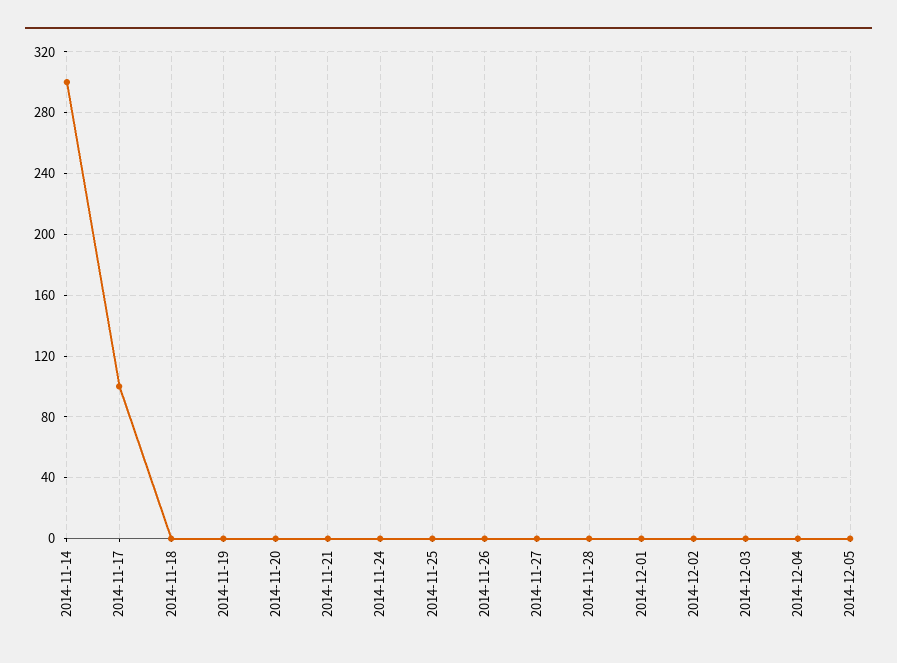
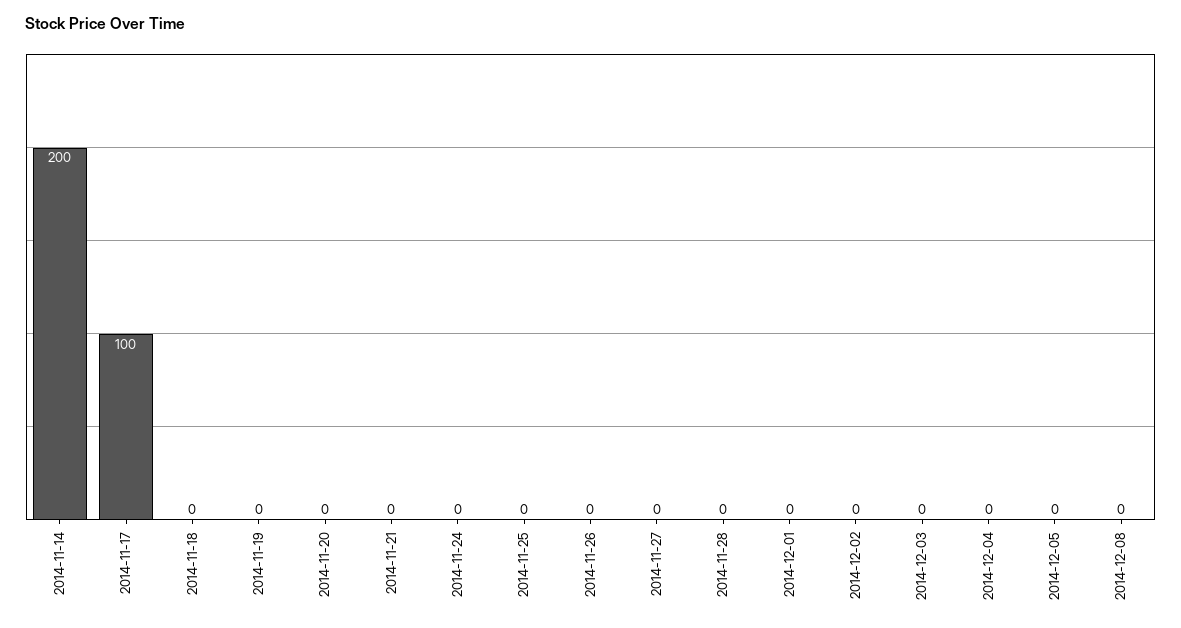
2014-11-14: 300 -> 200
2014-12-08: none -> 0

